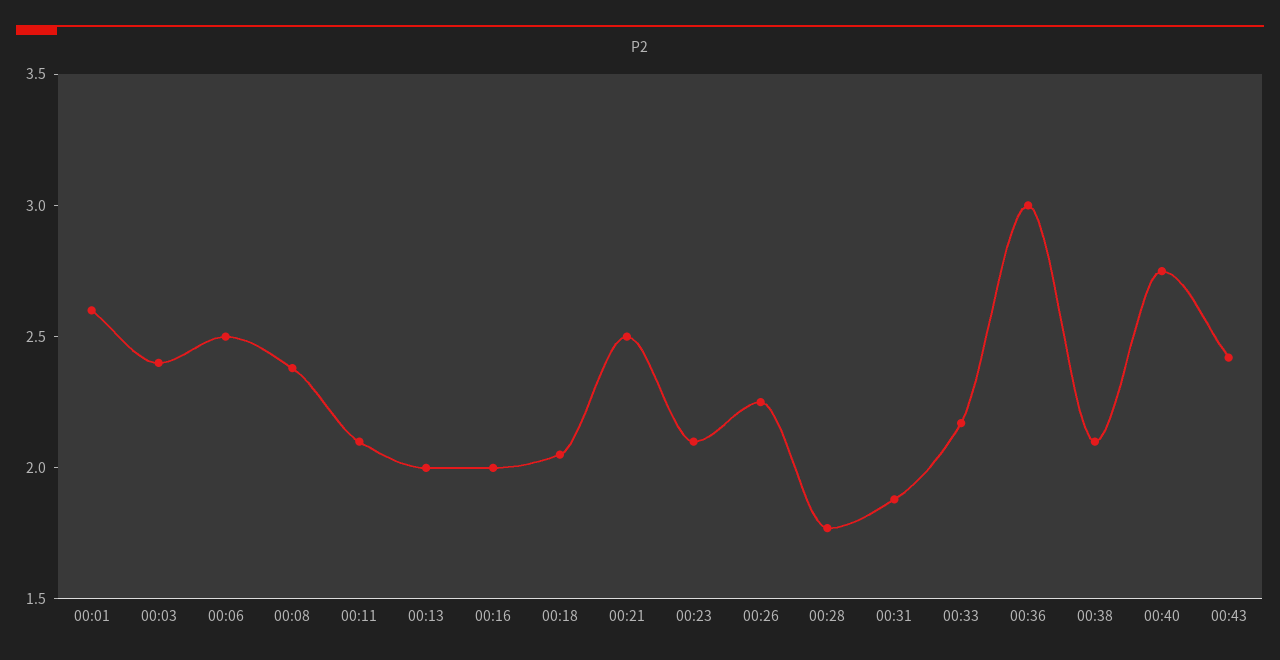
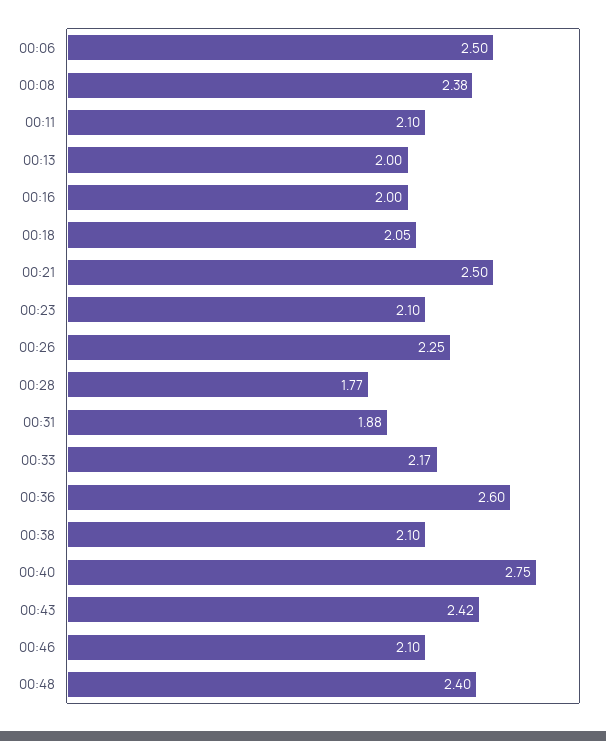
00:01: 2.6 -> none
00:03: 2.4 -> none
00:36: 3 -> 2.6
00:46: none -> 2.1
00:48: none -> 2.4

